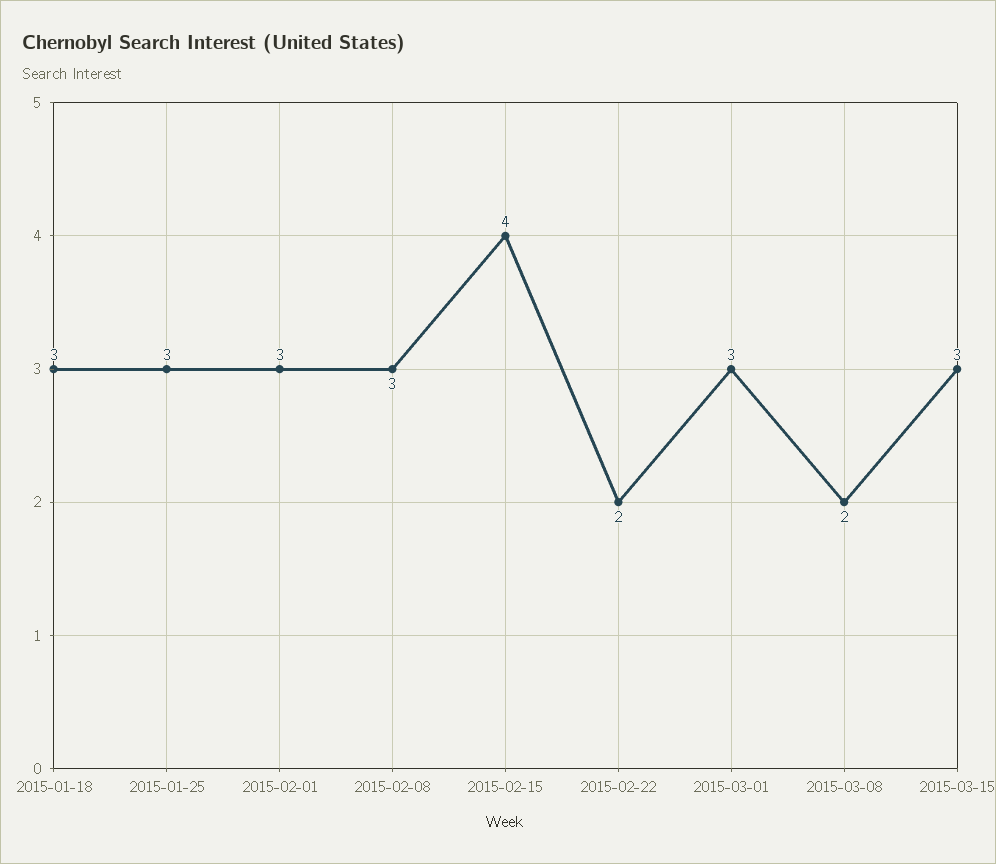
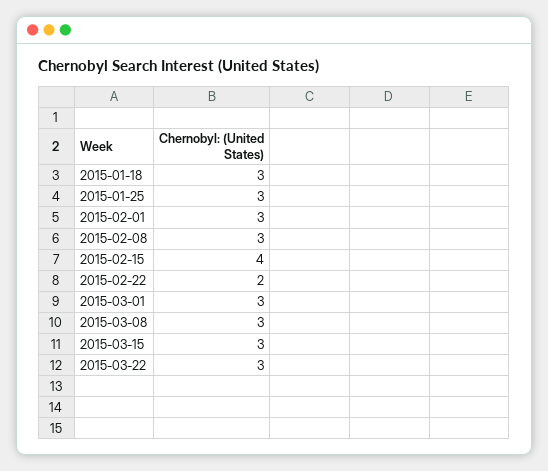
2015-03-08: 2 -> 3
2015-03-22: none -> 3

